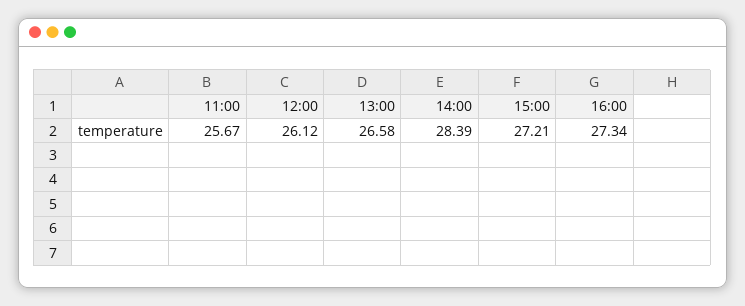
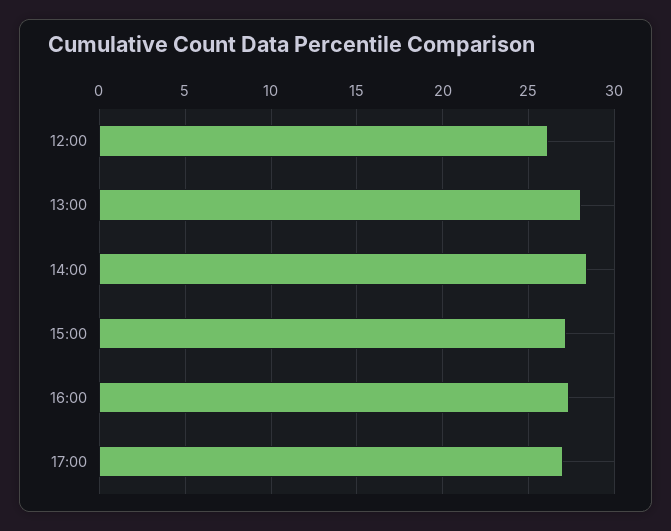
11:00: 25.67 -> none
13:00: 26.58 -> 28
17:00: none -> 27

